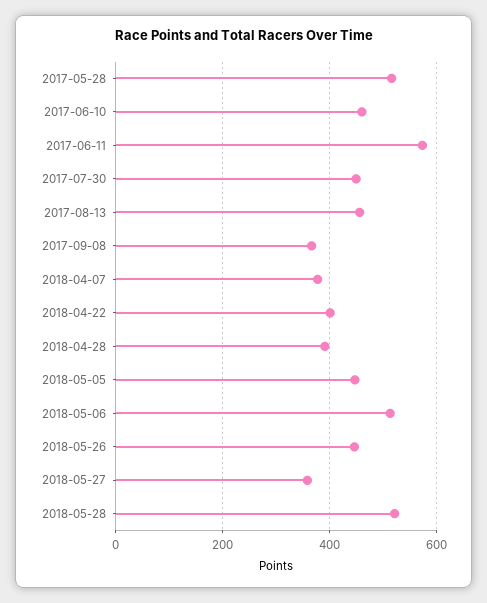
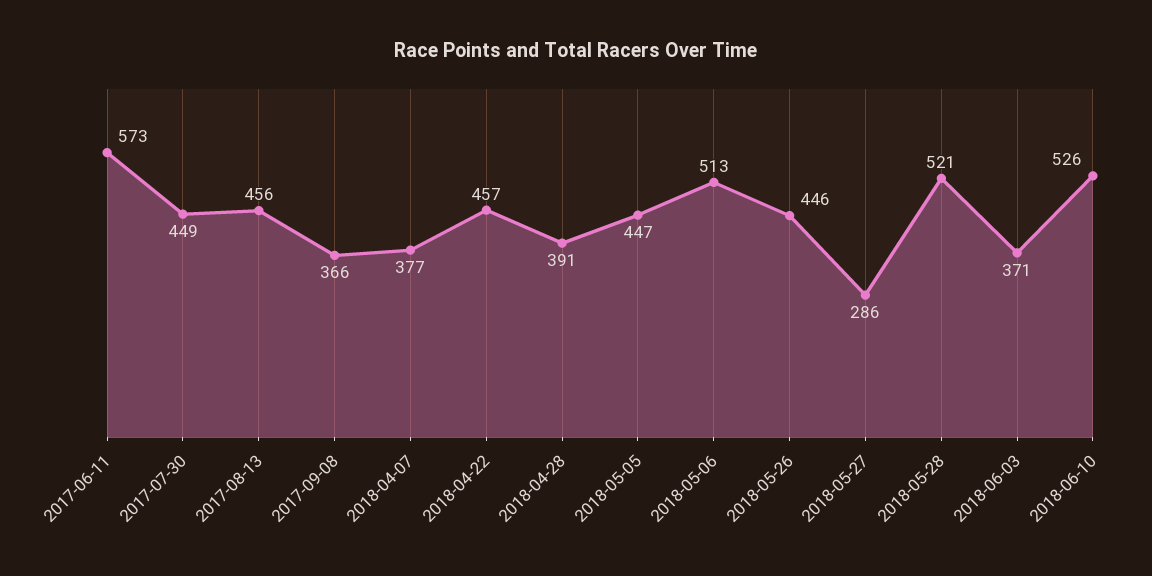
2017-05-28: 520 -> none
2017-06-10: 460 -> none
2018-04-22: 400 -> 457
2018-05-27: 360 -> 286
2018-06-03: none -> 371
2018-06-10: none -> 526

